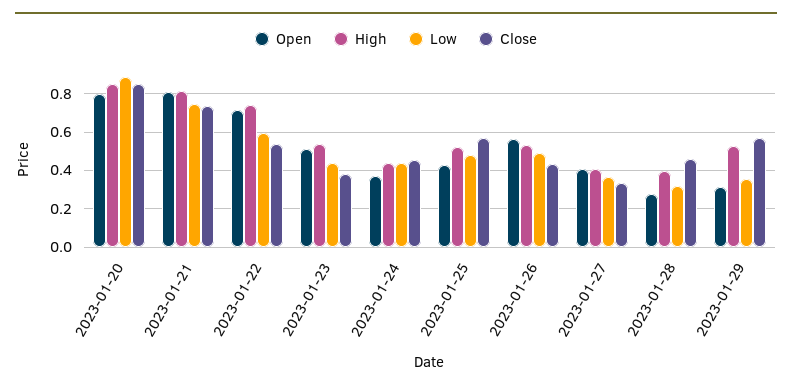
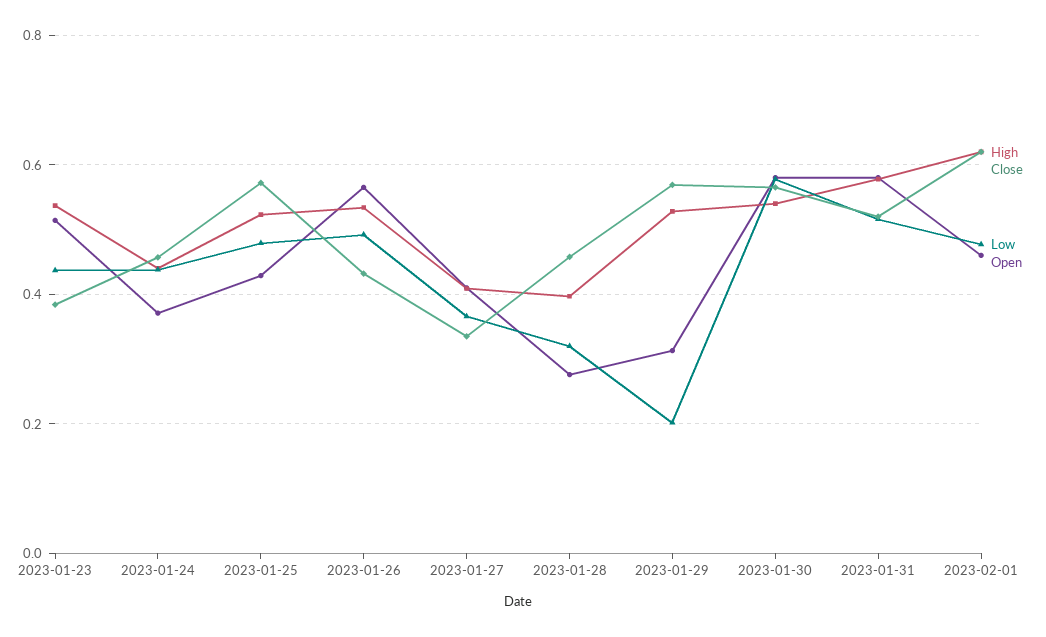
Open, 2023-01-20: 0.8 -> none
High, 2023-01-20: 0.85 -> none
Low, 2023-01-20: 0.9 -> none
Close, 2023-01-20: 0.85 -> none
Open, 2023-01-21: 0.8 -> none
High, 2023-01-21: 0.8 -> none
Low, 2023-01-21: 0.75 -> none
Close, 2023-01-21: 0.75 -> none
Open, 2023-01-22: 0.7 -> none
High, 2023-01-22: 0.75 -> none
Low, 2023-01-22: 0.6 -> none
Close, 2023-01-22: 0.55 -> none
Low, 2023-01-29: 0.35 -> 0.2
High, 2023-01-30: none -> 0.54
Close, 2023-01-30: none -> 0.56
Low, 2023-01-30: none -> 0.58
Open, 2023-01-30: none -> 0.58
High, 2023-01-31: none -> 0.58
Close, 2023-01-31: none -> 0.52
Low, 2023-01-31: none -> 0.52
Open, 2023-01-31: none -> 0.58
High, 2023-02-01: none -> 0.62
Close, 2023-02-01: none -> 0.62
Low, 2023-02-01: none -> 0.48
Open, 2023-02-01: none -> 0.46

